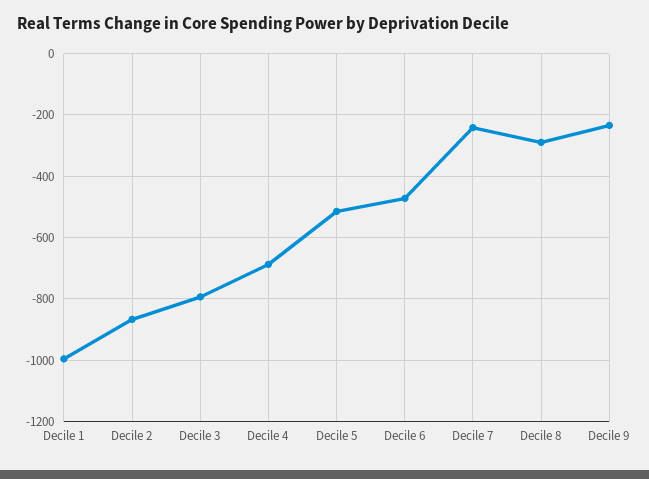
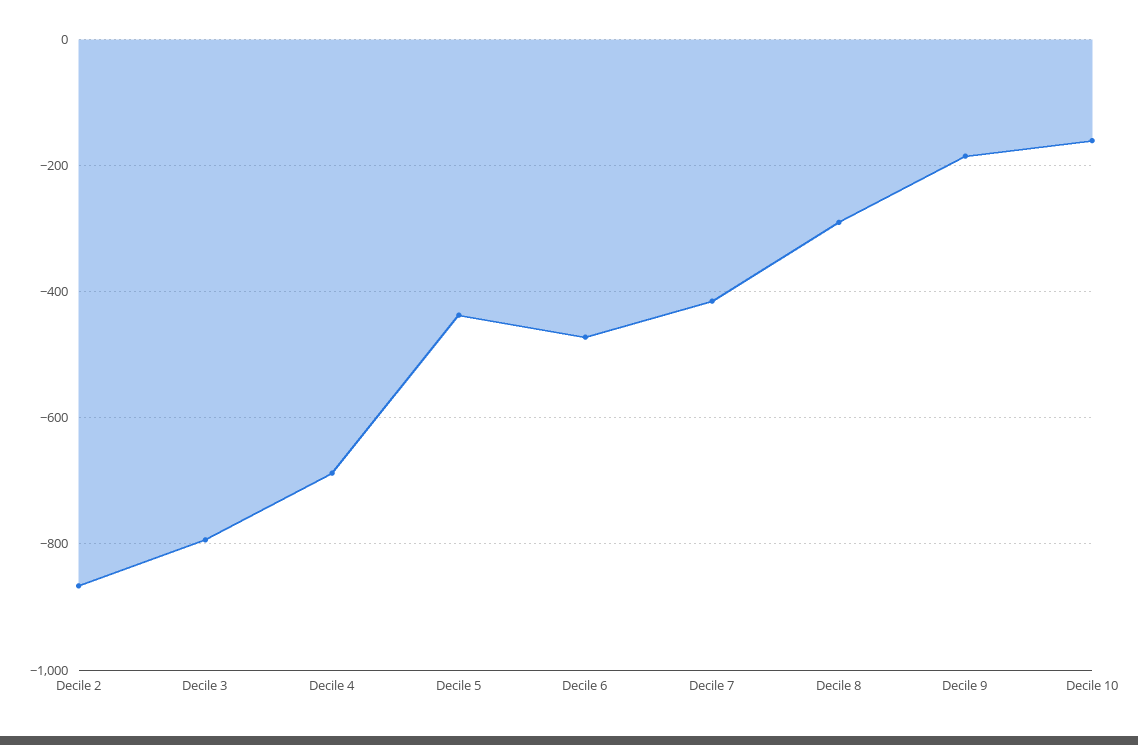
Decile 1: -1000 -> none
Decile 5: -520 -> -440
Decile 7: -240 -> -420
Decile 9: -240 -> -180
Decile 10: none -> -160

